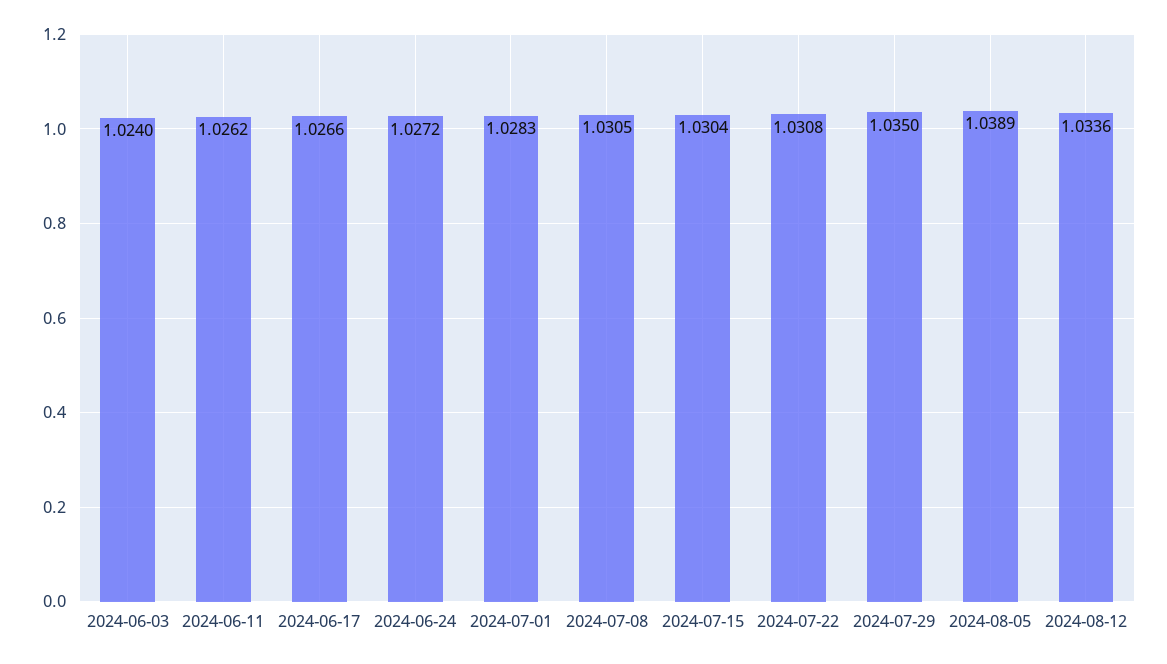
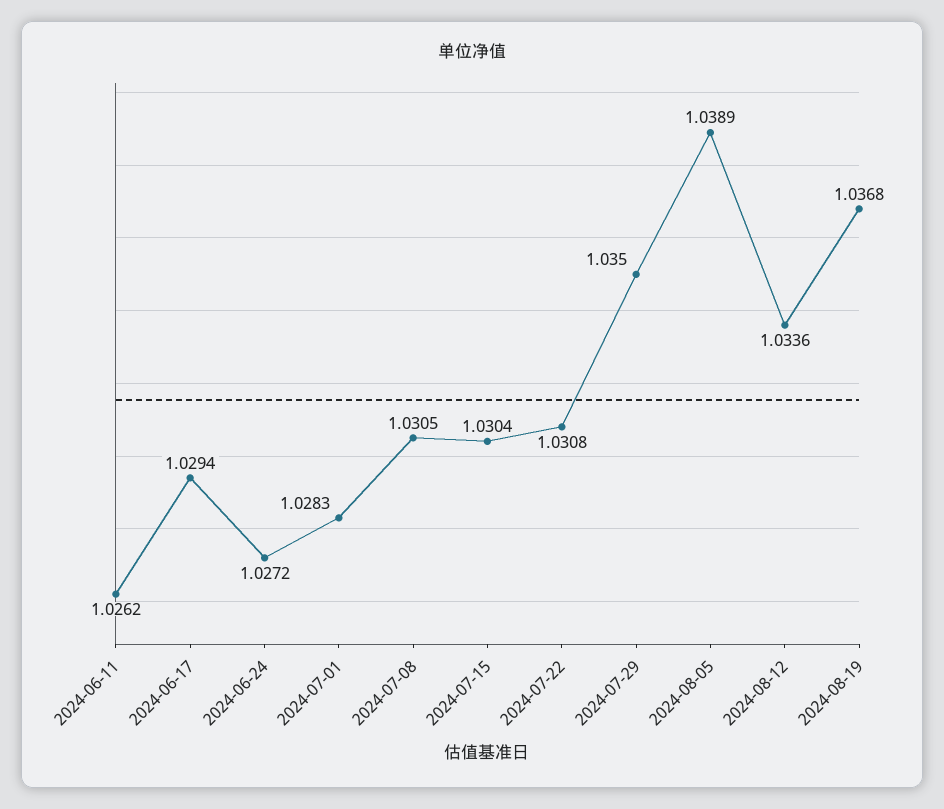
2024-06-03: 1.024 -> none
2024-06-17: 1.0266 -> 1.0294
2024-08-19: none -> 1.0368

